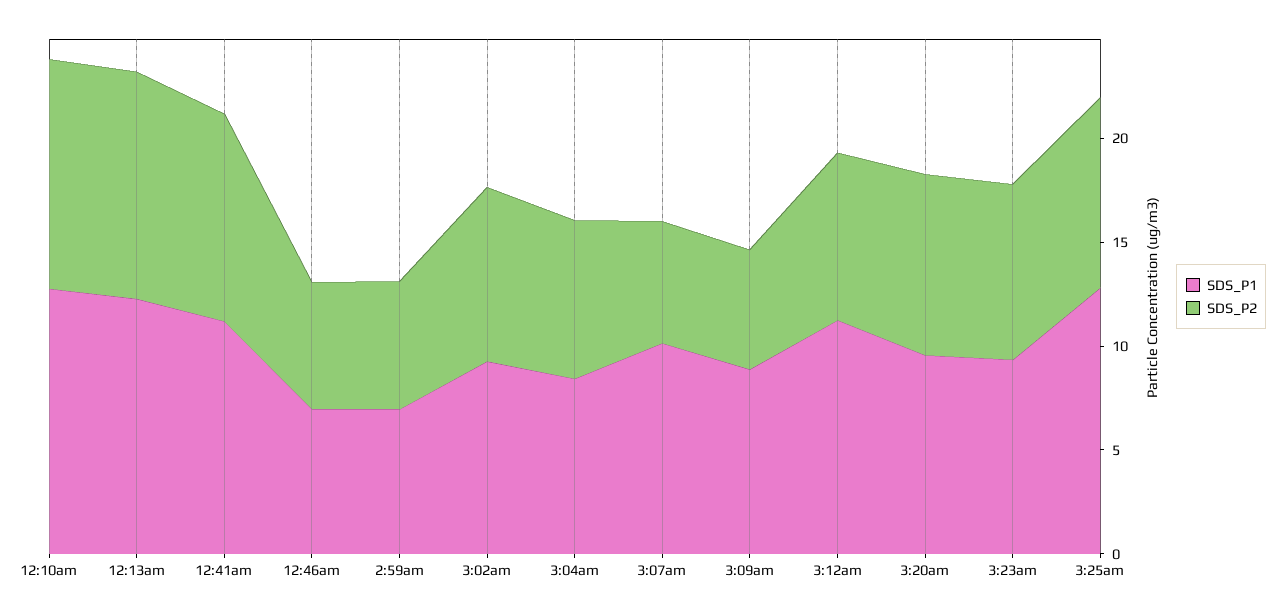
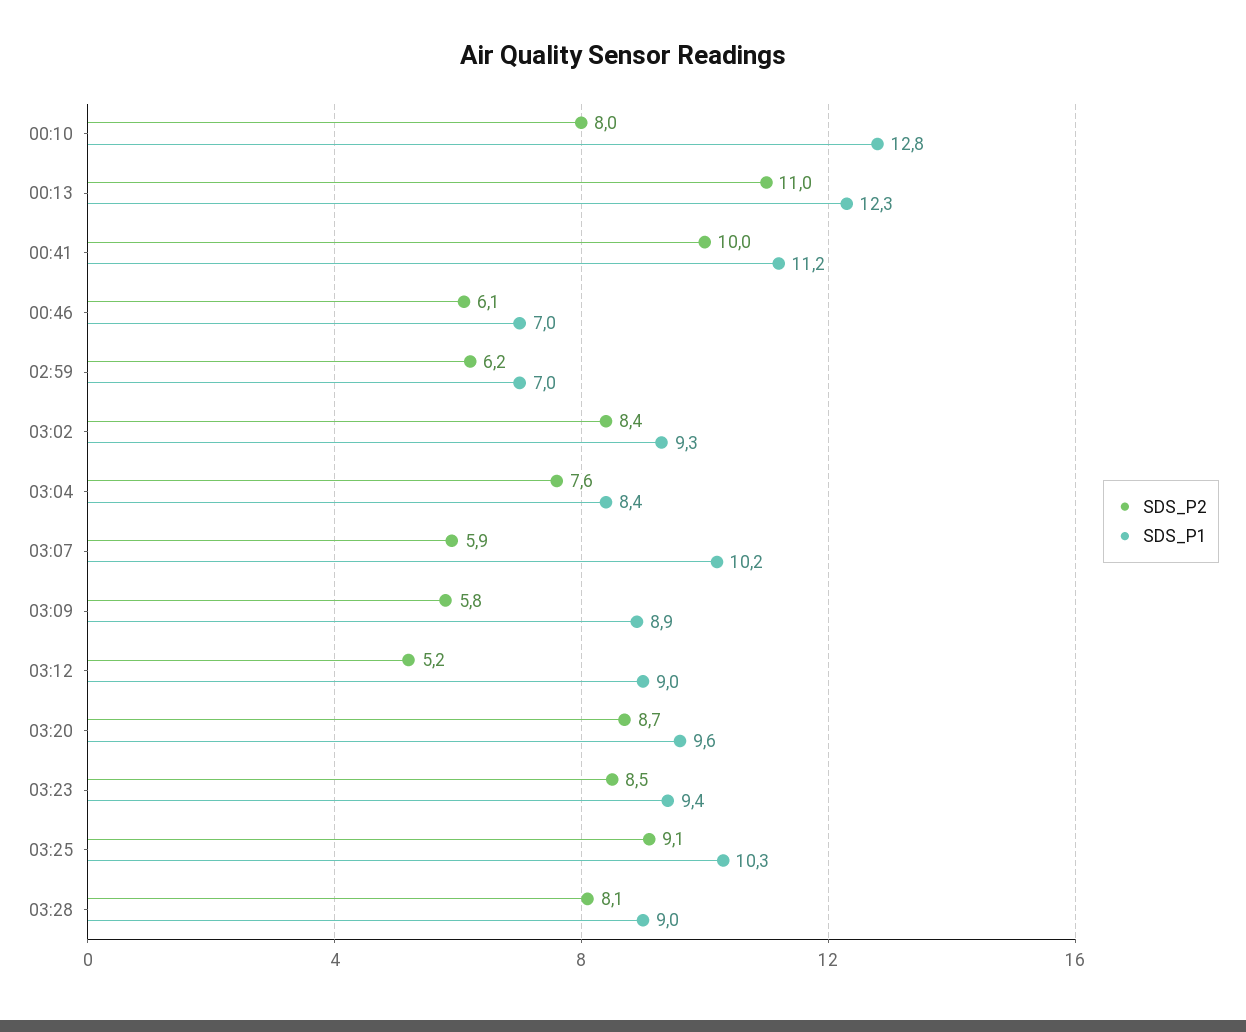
SDS_P2, 12:10am: 11 -> 8
SDS_P1, 3:12am: 11 -> 9
SDS_P2, 3:12am: 8 -> 5.2
SDS_P1, 3:25am: 13 -> 10.3
SDS_P2, 03:28: none -> 8.1
SDS_P1, 03:28: none -> 9

